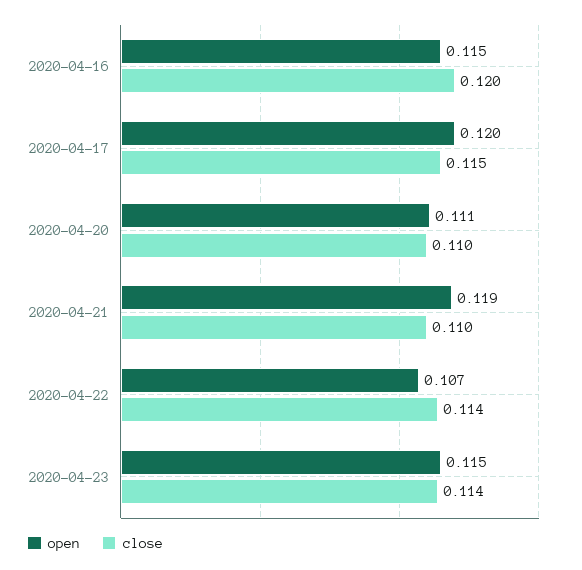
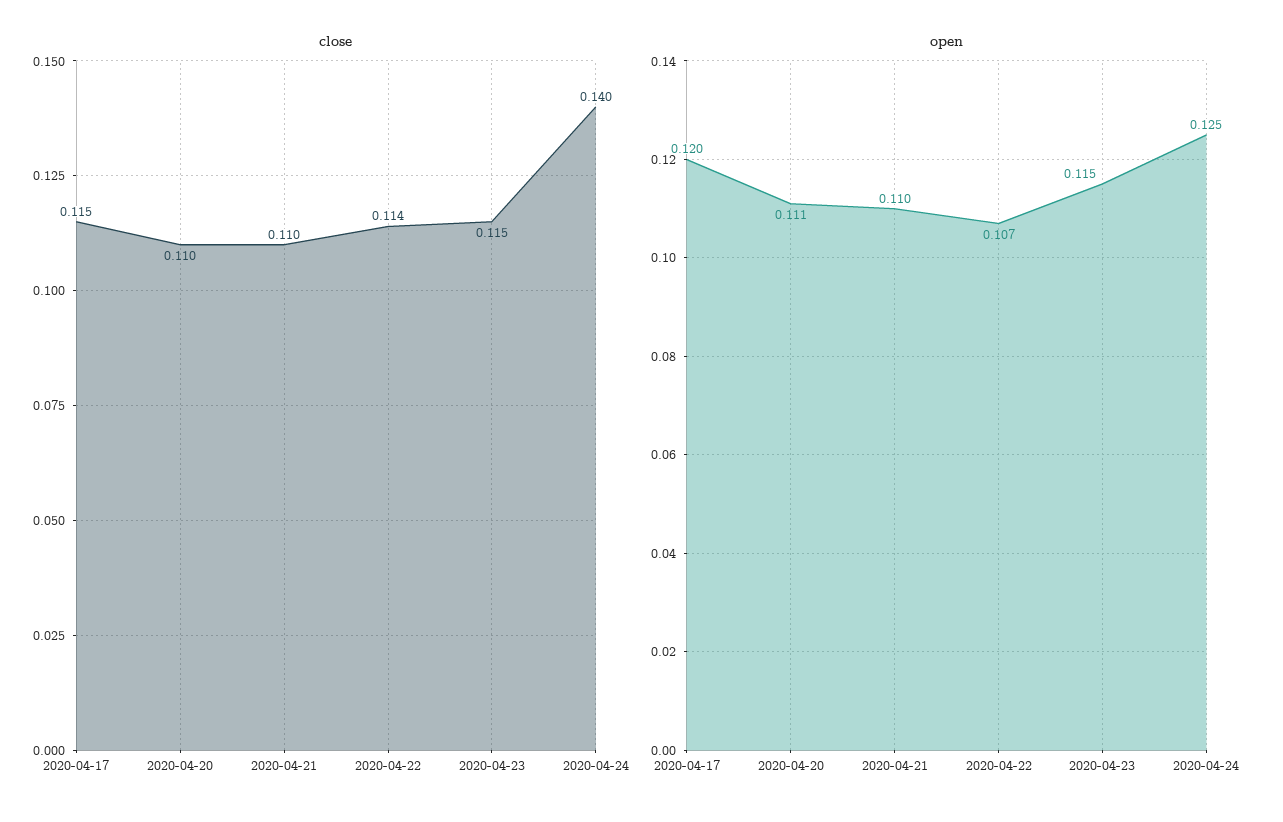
open, 2020-04-16: 0.115 -> none
close, 2020-04-16: 0.12 -> none
open, 2020-04-21: 0.119 -> 0.11
close, 2020-04-23: 0.114 -> 0.115
close, 2020-04-24: none -> 0.14
open, 2020-04-24: none -> 0.125

